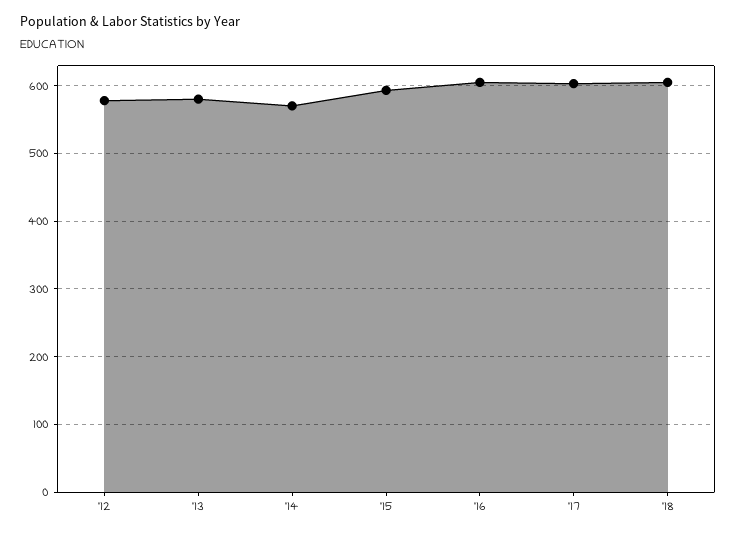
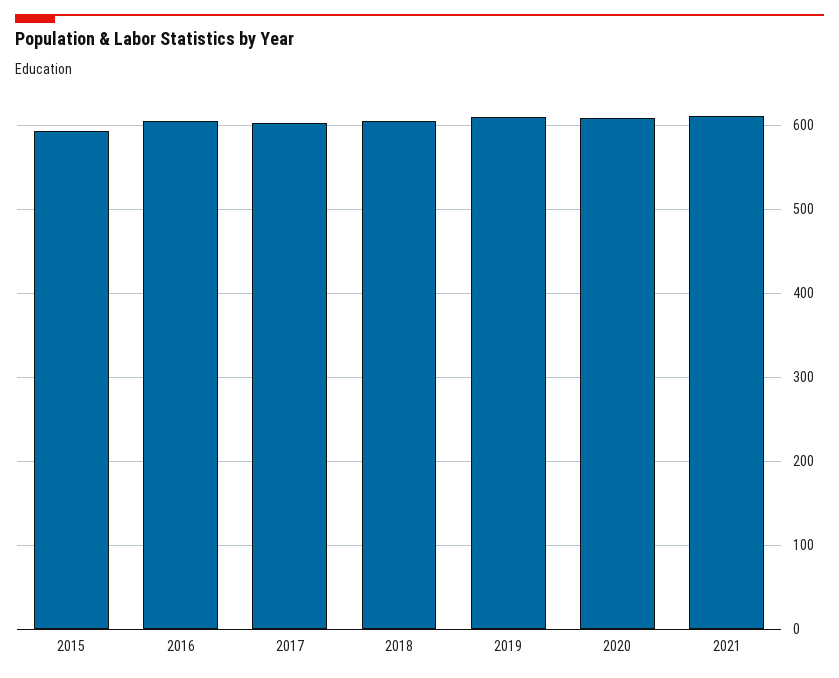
'12: 580 -> none
'13: 580 -> none
'14: 570 -> none
2019: none -> 610
2020: none -> 610
2021: none -> 610

